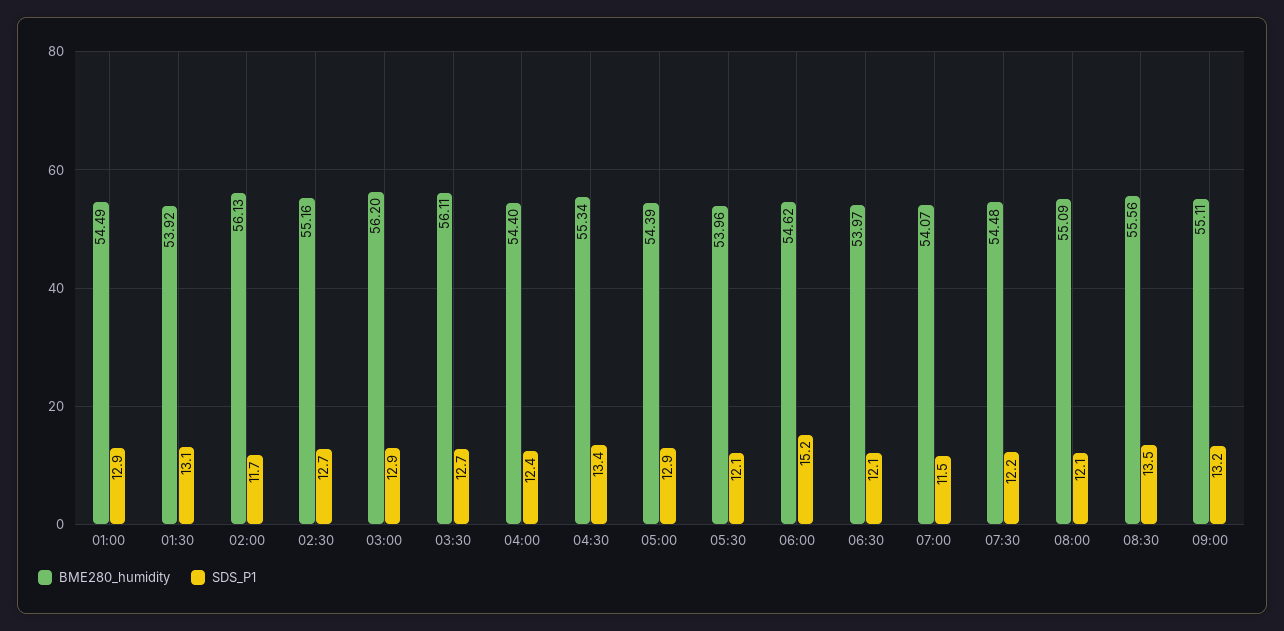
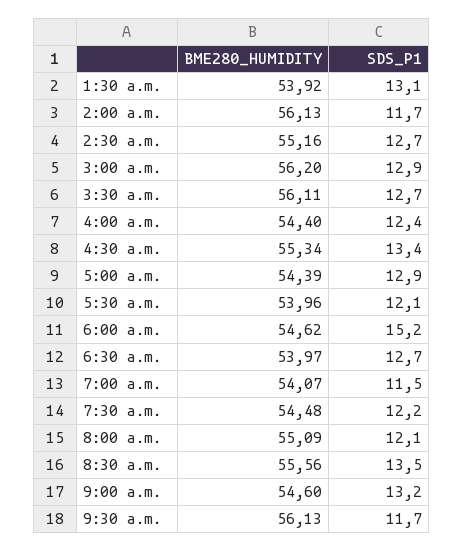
BME280_humidity, 01:00: 54.49 -> none
SDS_P1, 01:00: 12.9 -> none
SDS_P1, 06:30: 12.1 -> 12.7
BME280_humidity, 09:00: 55.11 -> 54.6
BME280_humidity, 9:30 a.m.: none -> 56.13
SDS_P1, 9:30 a.m.: none -> 11.7

